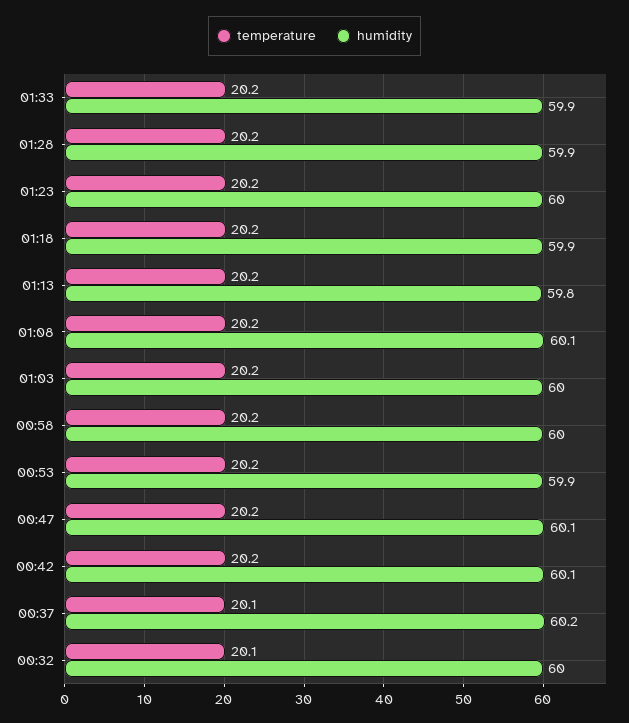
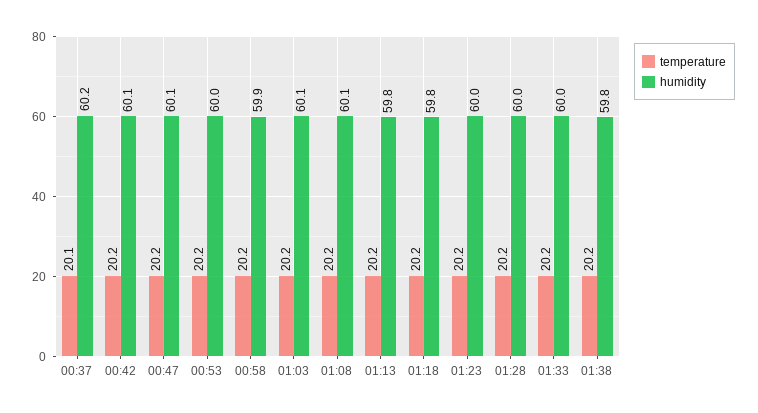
humidity, 01:33: 59.9 -> 60
humidity, 01:28: 59.9 -> 60
humidity, 01:18: 59.9 -> 59.8
humidity, 01:03: 60 -> 60.1
humidity, 00:58: 60 -> 59.9
humidity, 00:53: 59.9 -> 60
temperature, 00:32: 20.1 -> none
humidity, 00:32: 60 -> none
temperature, 01:38: none -> 20.2
humidity, 01:38: none -> 59.8

